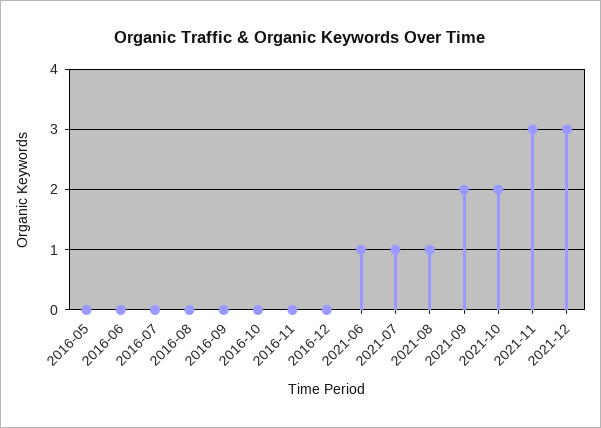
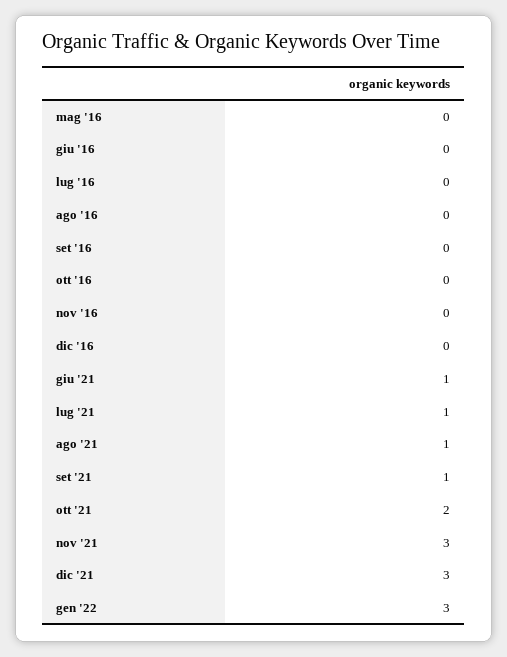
2021-09: 2 -> 1
gen '22: none -> 3

